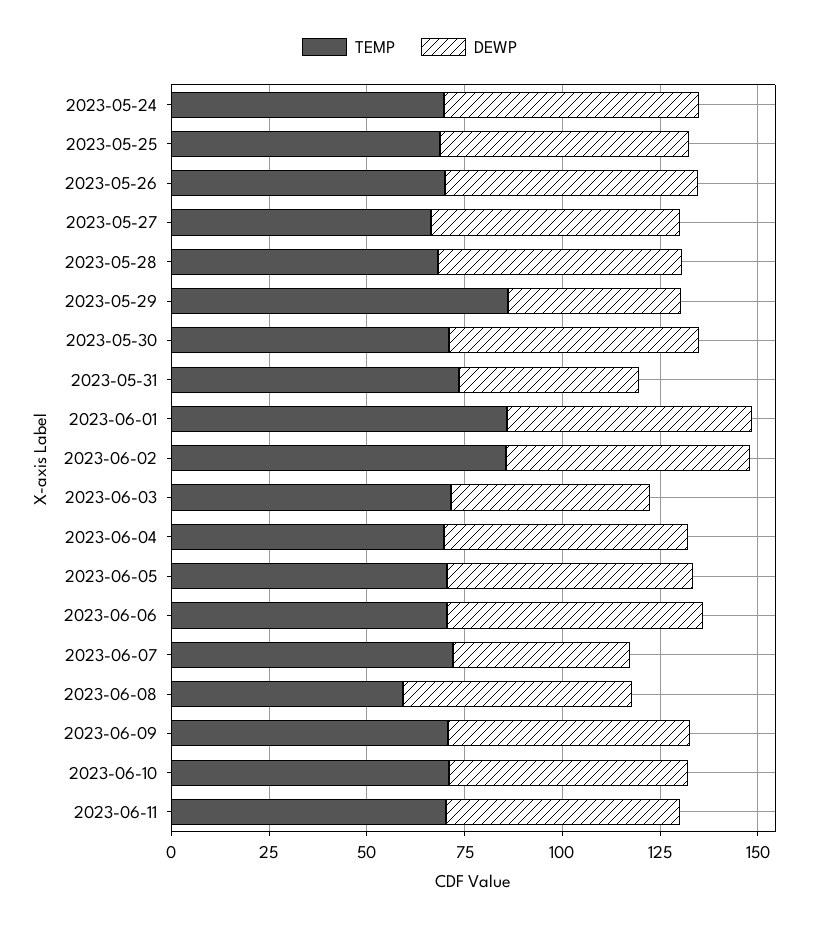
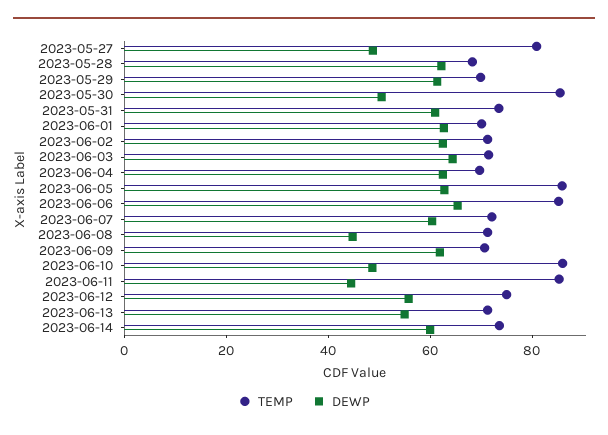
TEMP, 2023-05-24: 70 -> none
DEWP, 2023-05-24: 65 -> none
TEMP, 2023-05-25: 70 -> none
DEWP, 2023-05-25: 65 -> none
TEMP, 2023-05-26: 70 -> none
DEWP, 2023-05-26: 65 -> none
TEMP, 2023-05-27: 65 -> 80
DEWP, 2023-05-27: 65 -> 50
TEMP, 2023-05-29: 85 -> 70
DEWP, 2023-05-29: 45 -> 60
TEMP, 2023-05-30: 70 -> 85
DEWP, 2023-05-30: 65 -> 50
DEWP, 2023-05-31: 45 -> 60
TEMP, 2023-06-01: 85 -> 70
TEMP, 2023-06-02: 85 -> 70
DEWP, 2023-06-03: 50 -> 65
TEMP, 2023-06-05: 70 -> 85
TEMP, 2023-06-06: 70 -> 85
DEWP, 2023-06-07: 45 -> 60
TEMP, 2023-06-08: 60 -> 70
DEWP, 2023-06-08: 60 -> 45
TEMP, 2023-06-10: 70 -> 85
DEWP, 2023-06-10: 60 -> 50
TEMP, 2023-06-11: 70 -> 85
DEWP, 2023-06-11: 60 -> 45
TEMP, 2023-06-12: none -> 75
DEWP, 2023-06-12: none -> 55
TEMP, 2023-06-13: none -> 70
DEWP, 2023-06-13: none -> 55
TEMP, 2023-06-14: none -> 75
DEWP, 2023-06-14: none -> 60

